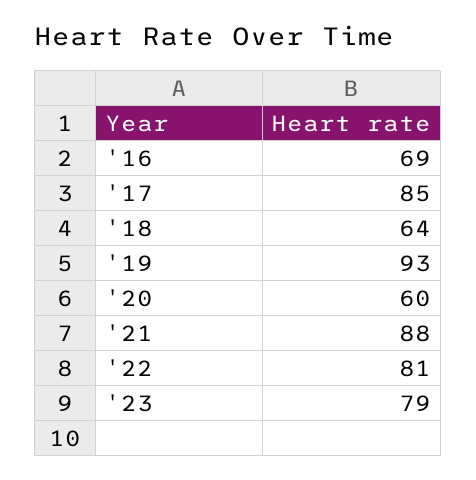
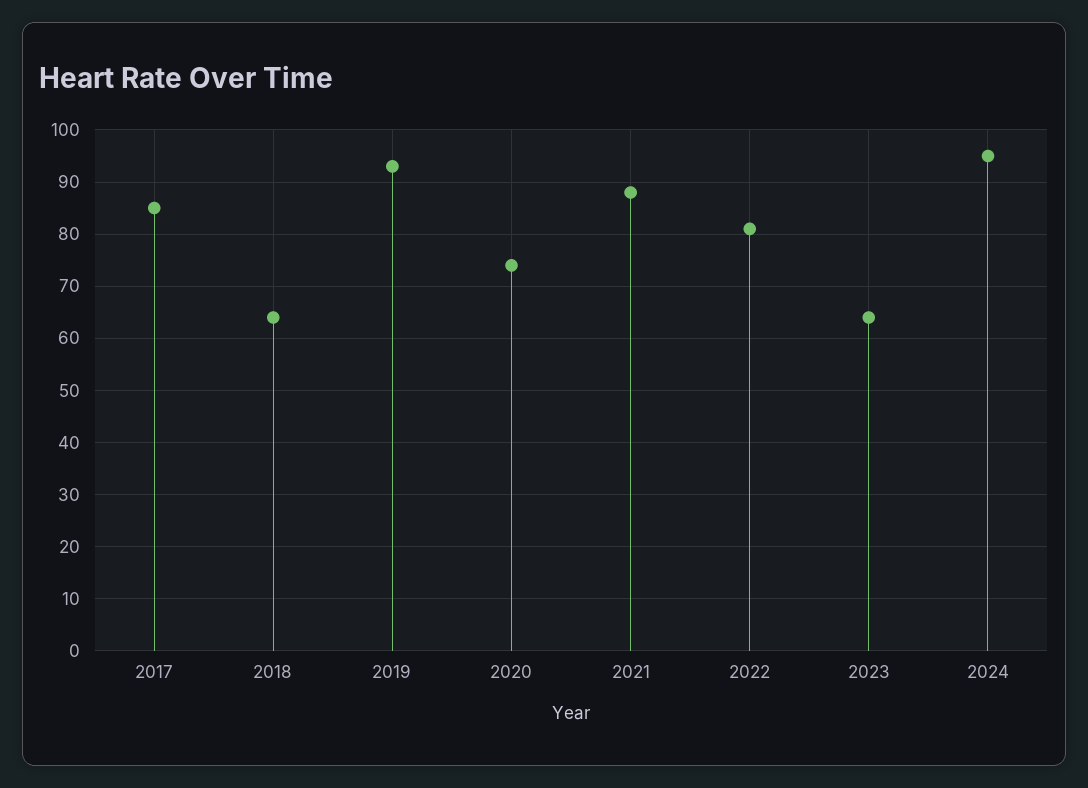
'16: 69 -> none
'20: 60 -> 75
'23: 79 -> 65
2024: none -> 95

